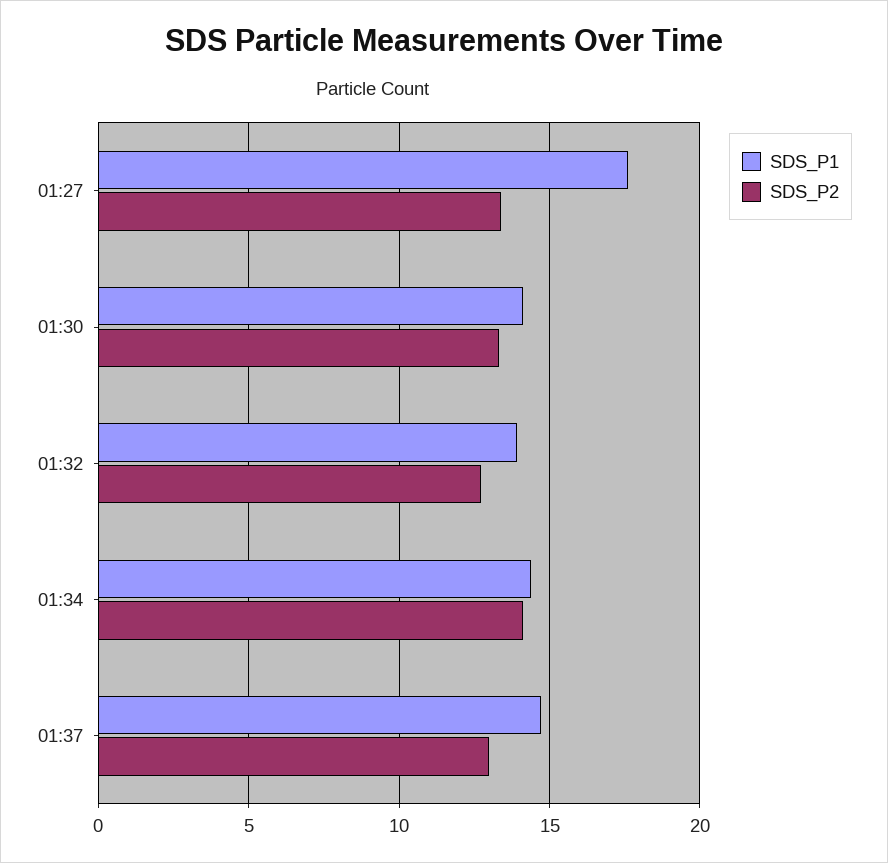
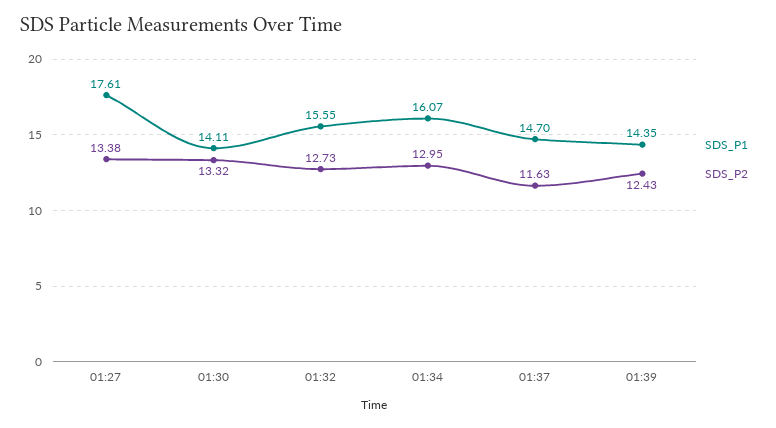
SDS_P1, 01:32: 14 -> 15.55
SDS_P1, 01:34: 14.5 -> 16.07
SDS_P2, 01:34: 14 -> 12.95
SDS_P2, 01:37: 13 -> 11.63
SDS_P1, 01:39: none -> 14.35
SDS_P2, 01:39: none -> 12.43

